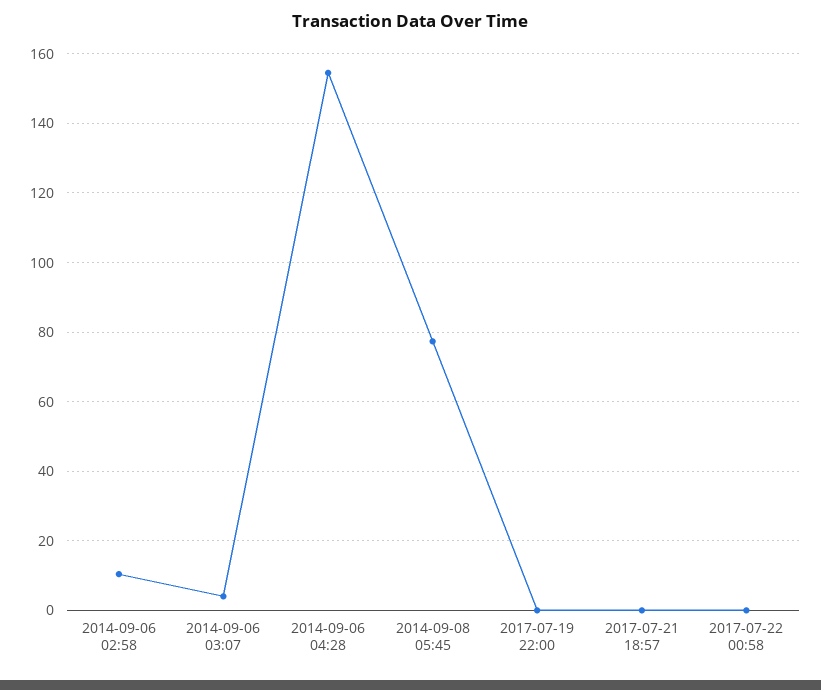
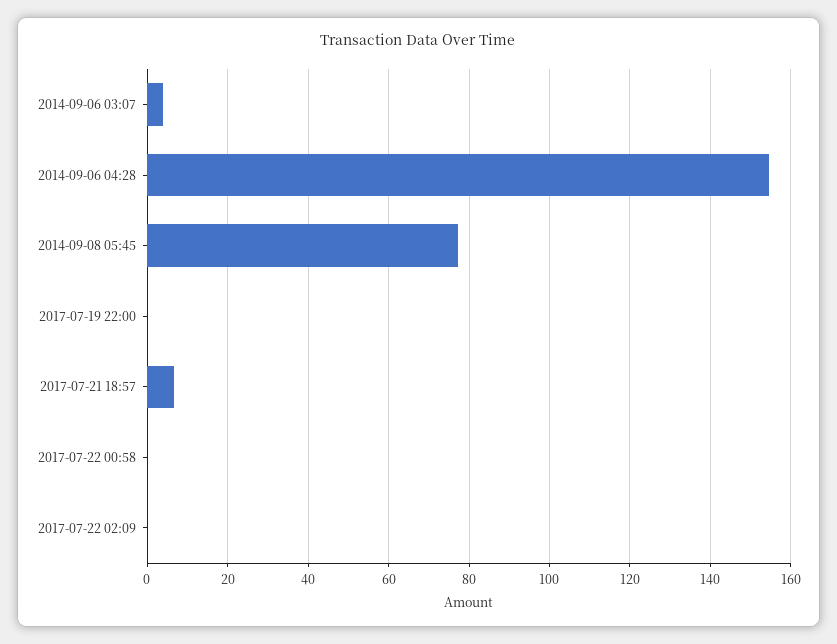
2014-09-06 02:58: 10 -> none
2017-07-21 18:57: 0 -> 6
2017-07-22 02:09: none -> 0

